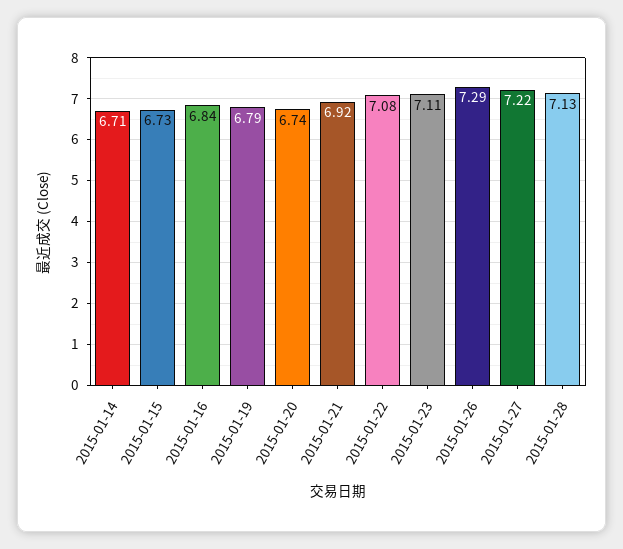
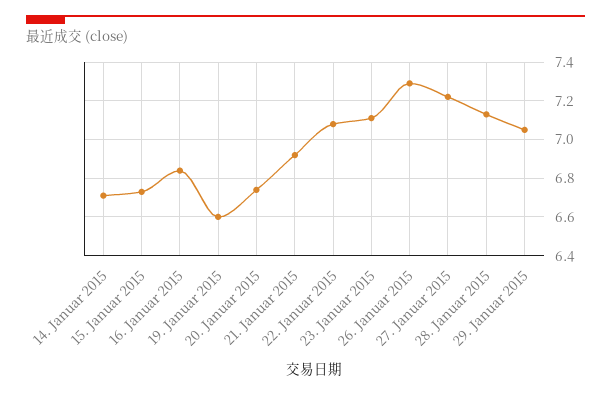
2015-01-19: 6.79 -> 6.6
29. Januar 2015: none -> 7.05

